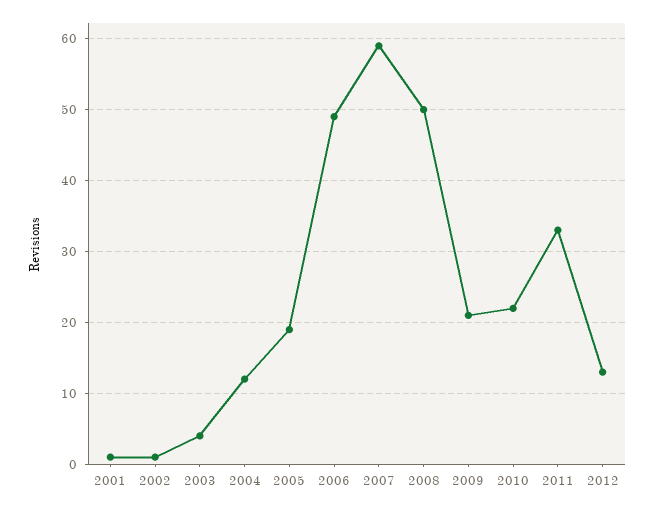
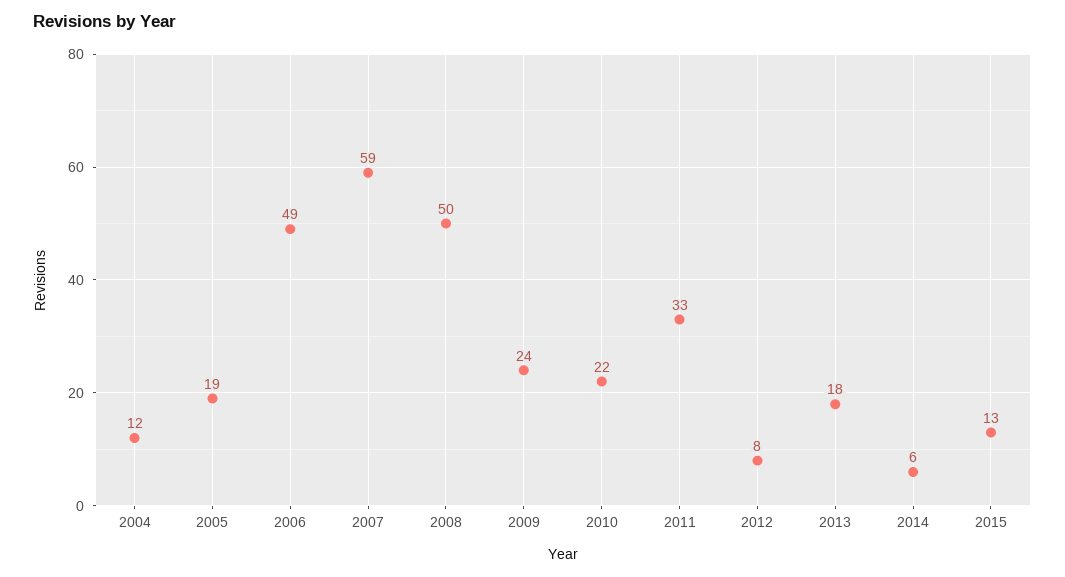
2001: 1 -> none
2002: 1 -> none
2003: 4 -> none
2009: 21 -> 24
2012: 13 -> 8
2013: none -> 18
2014: none -> 6
2015: none -> 13

